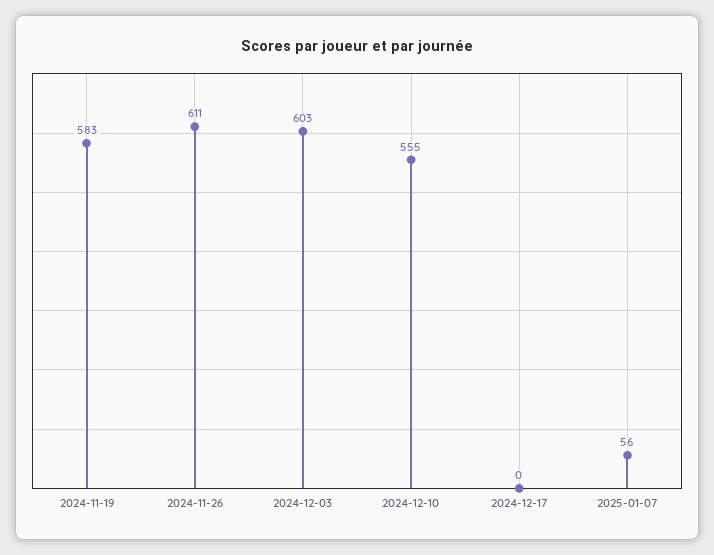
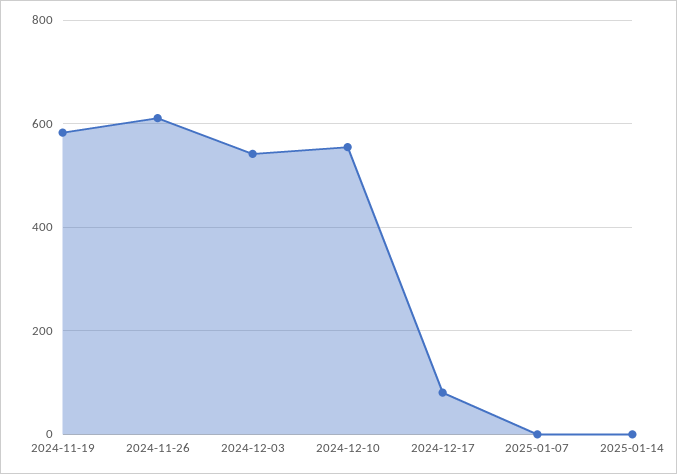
2024-12-03: 603 -> 540
2024-12-17: 0 -> 80
2025-01-07: 56 -> 0
2025-01-14: none -> 0

